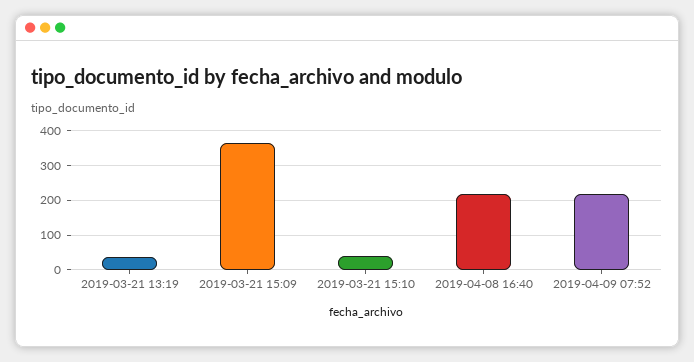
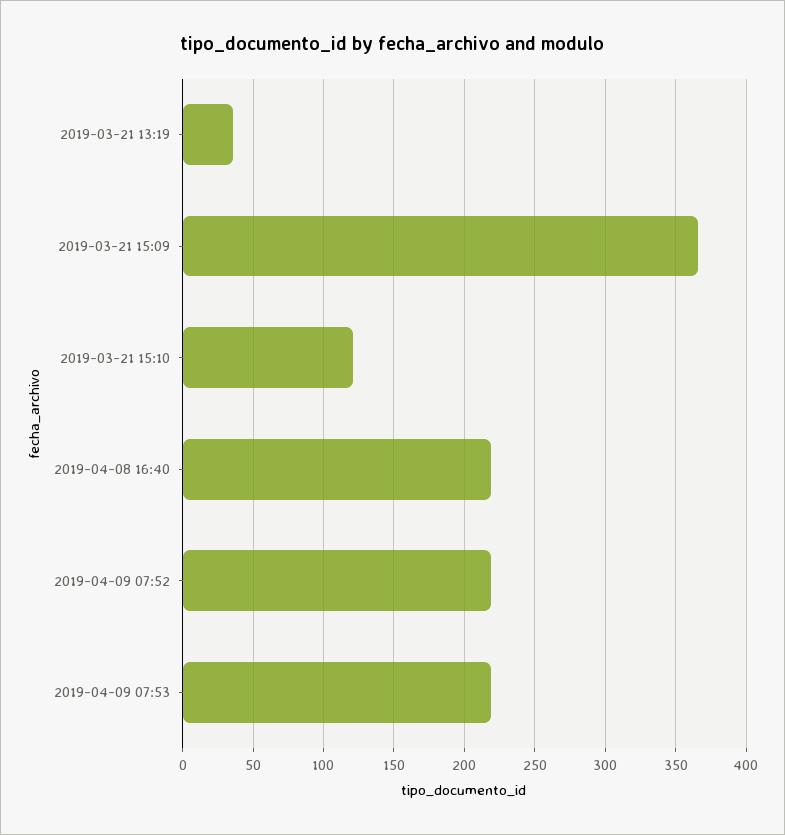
2019-03-21 15:10: 40 -> 120
2019-04-09 07:53: none -> 220

